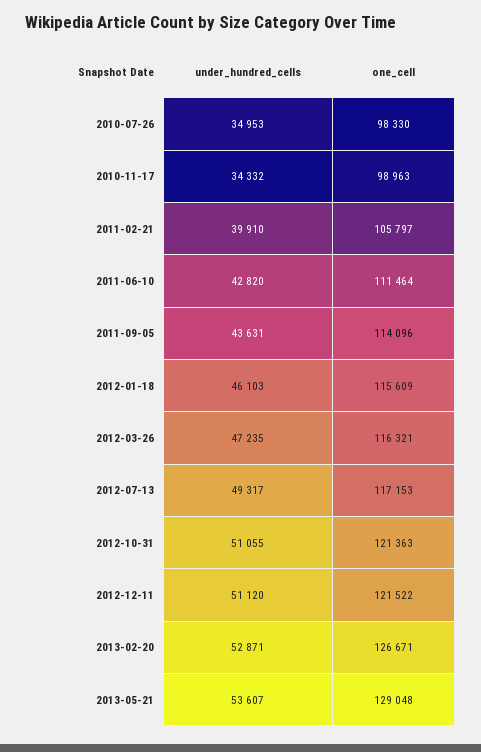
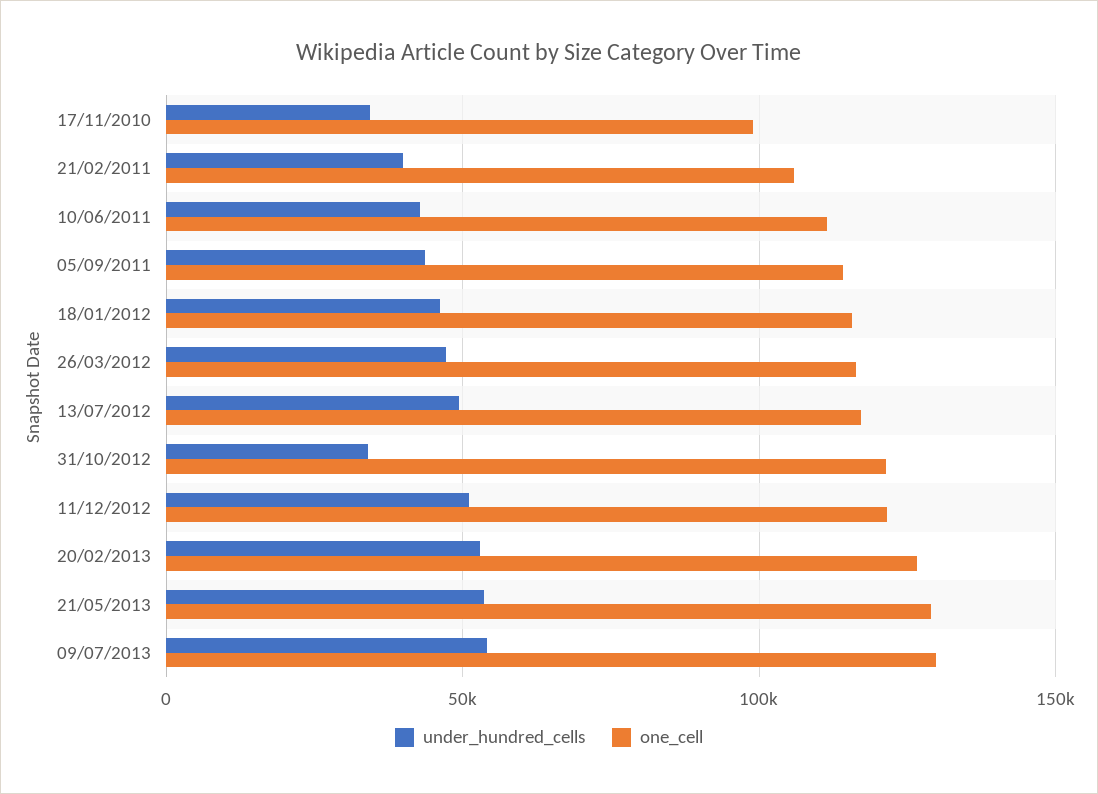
under_hundred_cells, 2010-07-26: 34953 -> none
one_cell, 2010-07-26: 98330 -> none
under_hundred_cells, 2012-10-31: 51055 -> 35000
under_hundred_cells, 09/07/2013: none -> 55000
one_cell, 09/07/2013: none -> 130000

